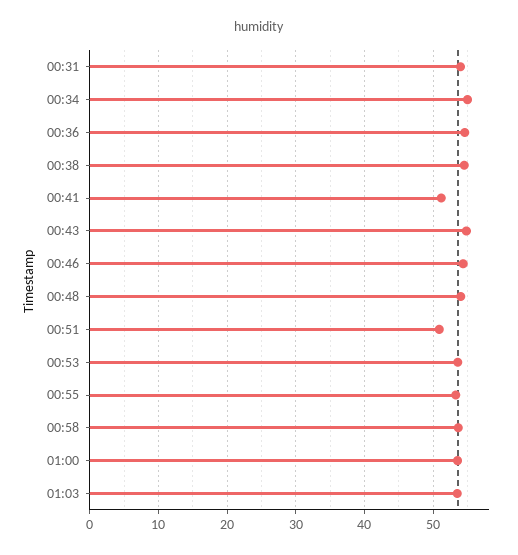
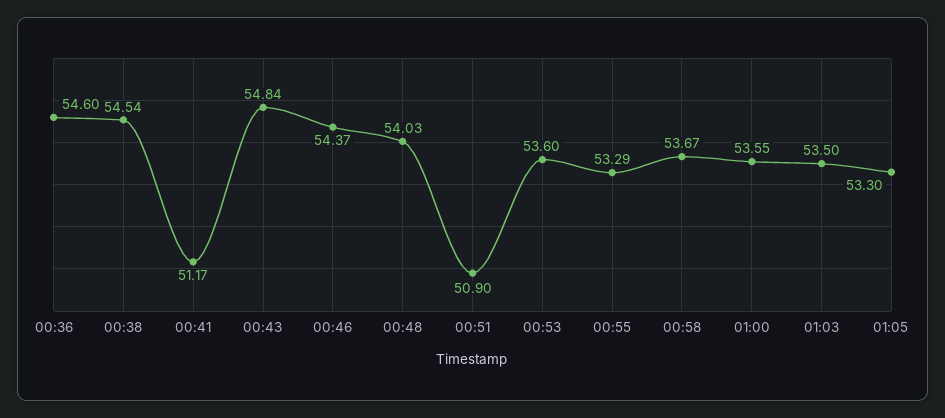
00:31: 54 -> none
00:34: 55 -> none
01:05: none -> 53.3

